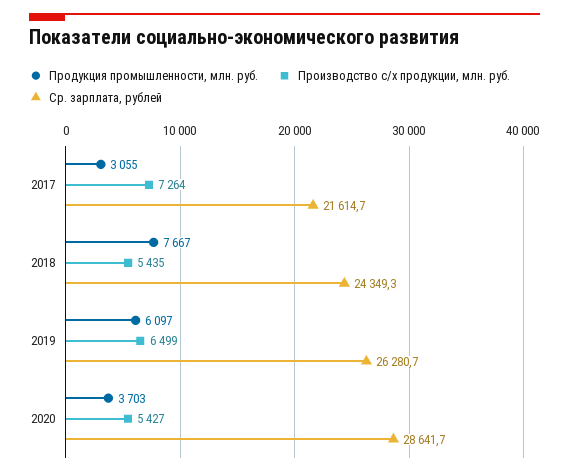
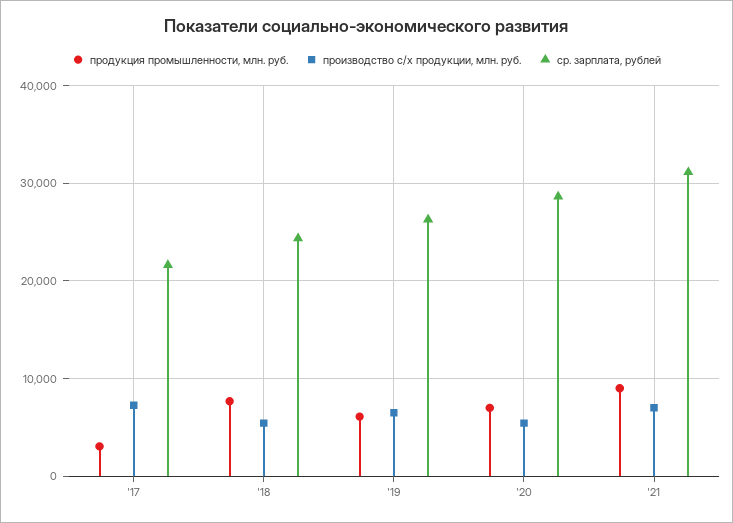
Продукция промышленности, млн. руб., 2020: 3703 -> 7000
Продукция промышленности, млн. руб., '21: none -> 9000
Производство с/х продукции, млн. руб., '21: none -> 7000
Ср. зарплата, рублей, '21: none -> 31000

